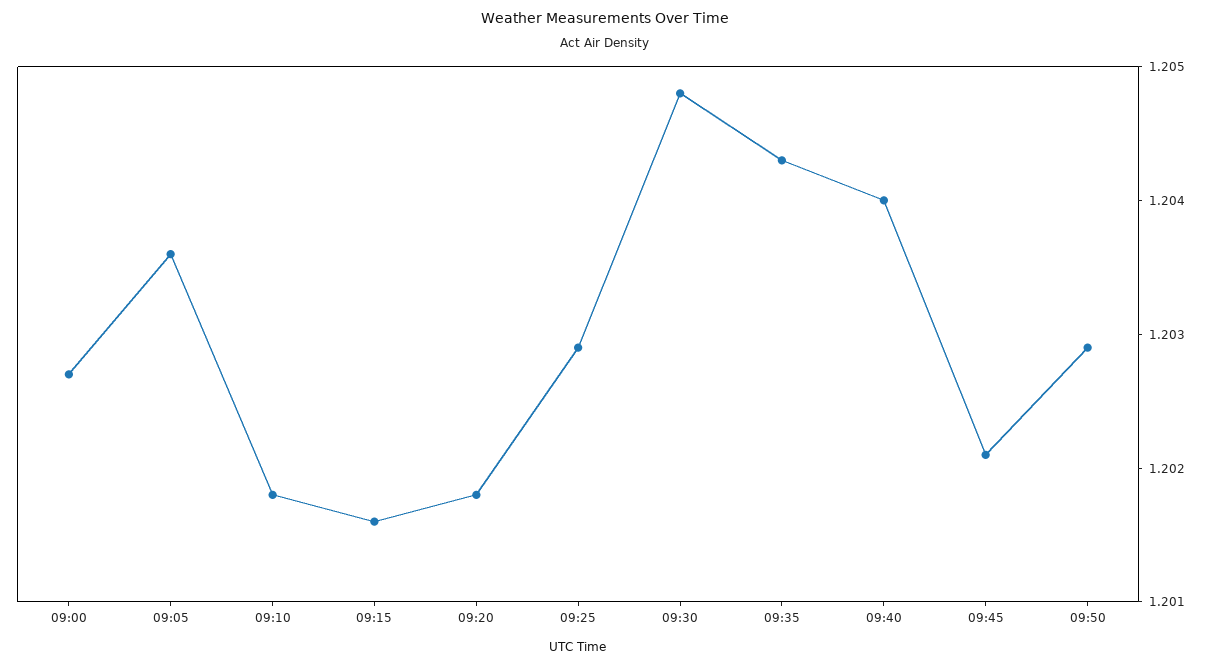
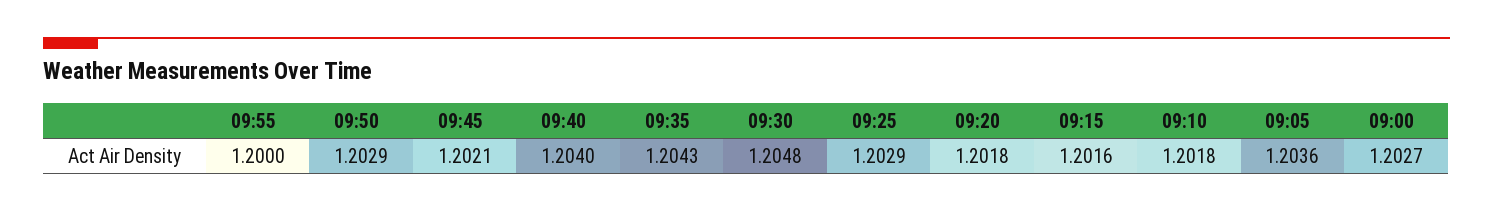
09:55: none -> 1.2

